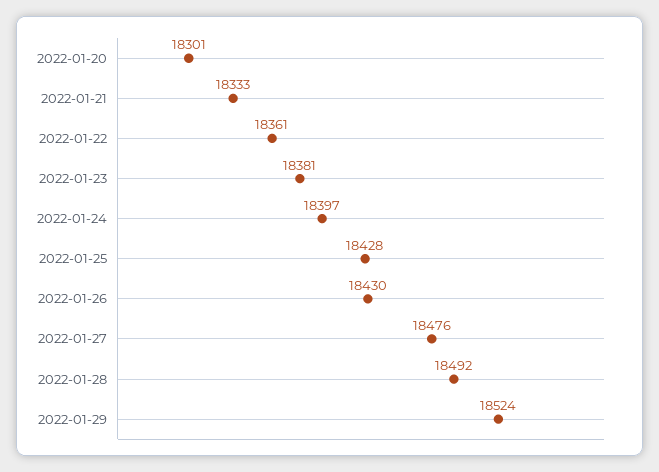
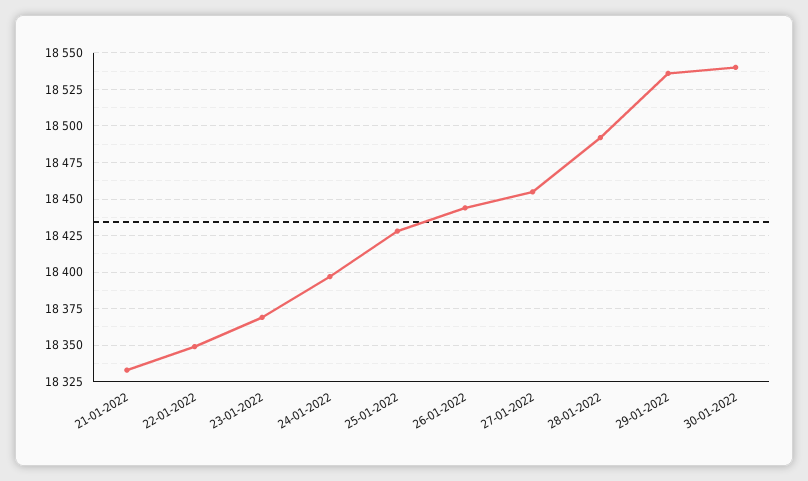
2022-01-20: 18301 -> none
2022-01-22: 18361 -> 18350
2022-01-23: 18381 -> 18370
2022-01-26: 18430 -> 18445
2022-01-27: 18476 -> 18455
2022-01-29: 18524 -> 18535
30-01-2022: none -> 18540

